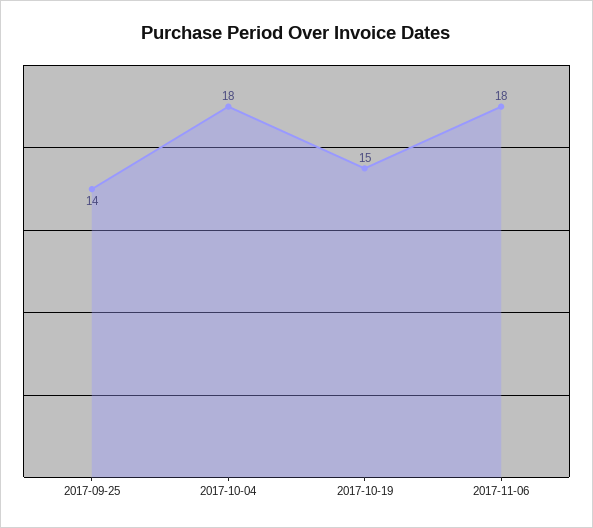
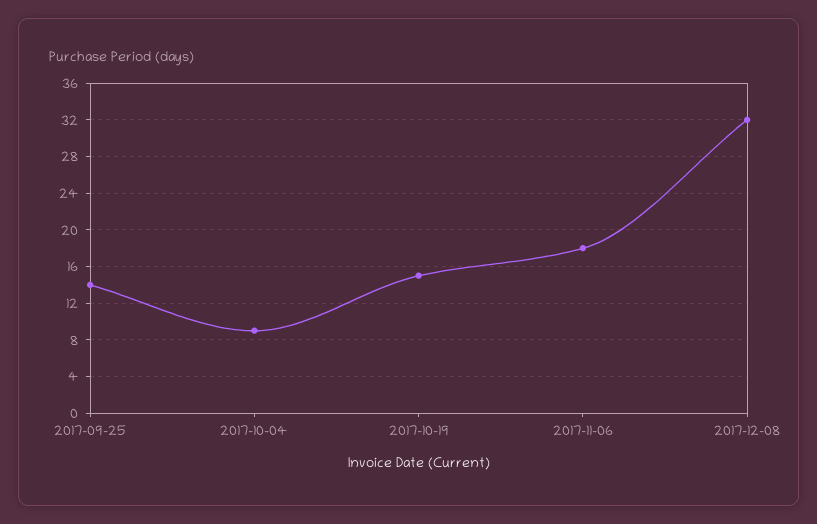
2017-10-04: 18 -> 9
2017-12-08: none -> 32

